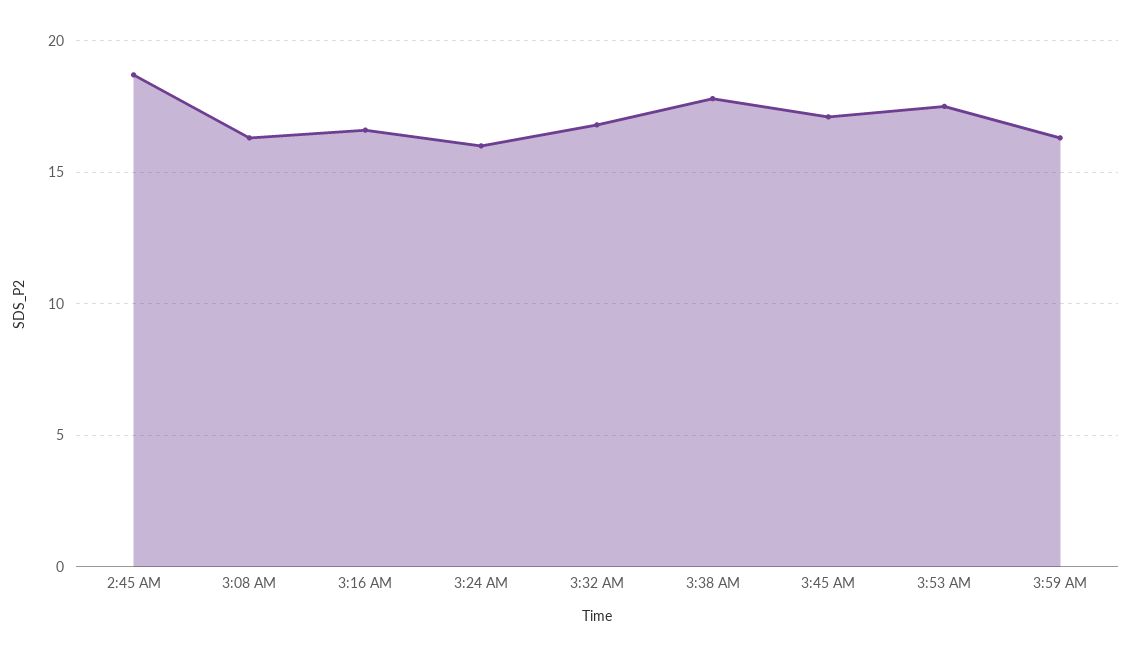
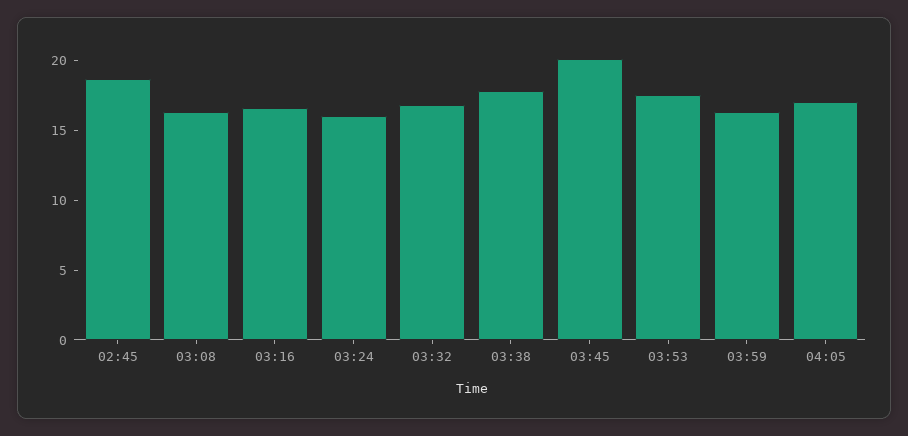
3:45 AM: 17 -> 20
04:05: none -> 17

